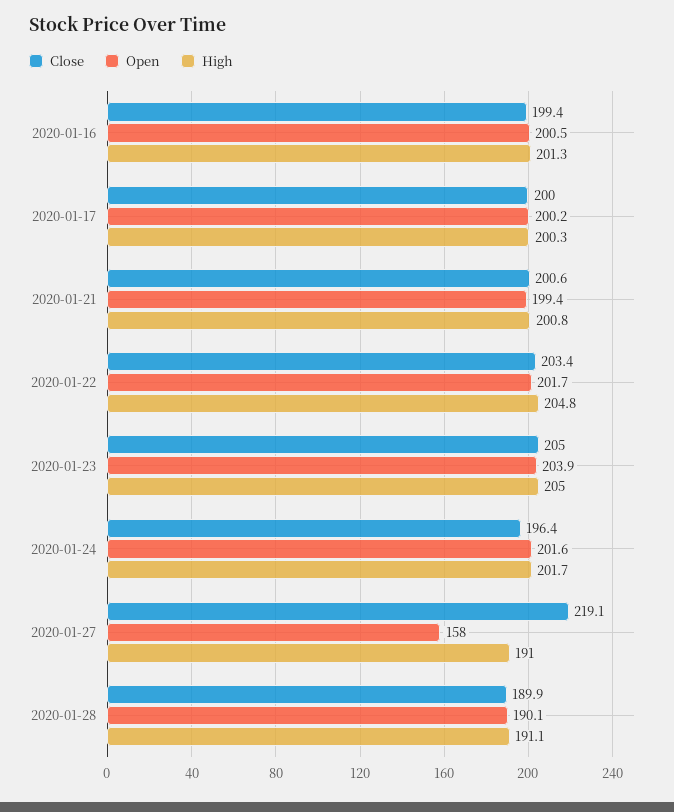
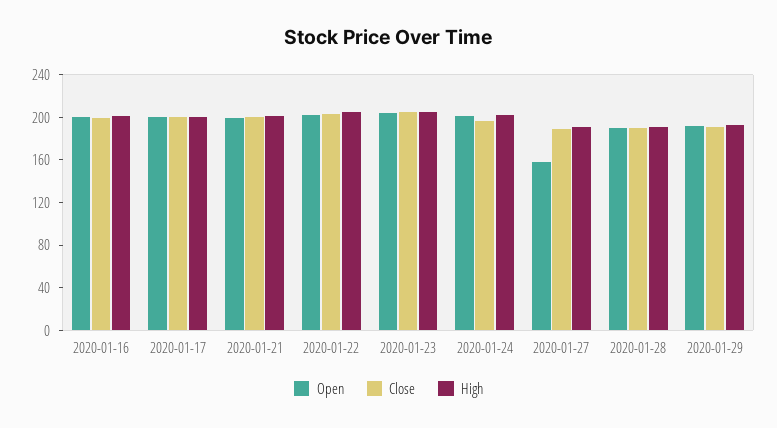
Close, 2020-01-27: 219.1 -> 190
Open, 2020-01-29: none -> 190
Close, 2020-01-29: none -> 190
High, 2020-01-29: none -> 190

